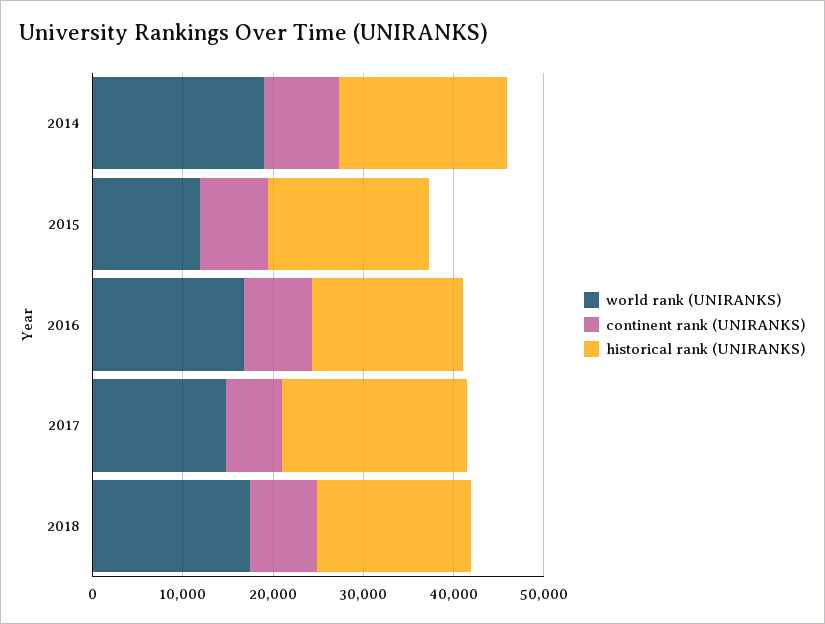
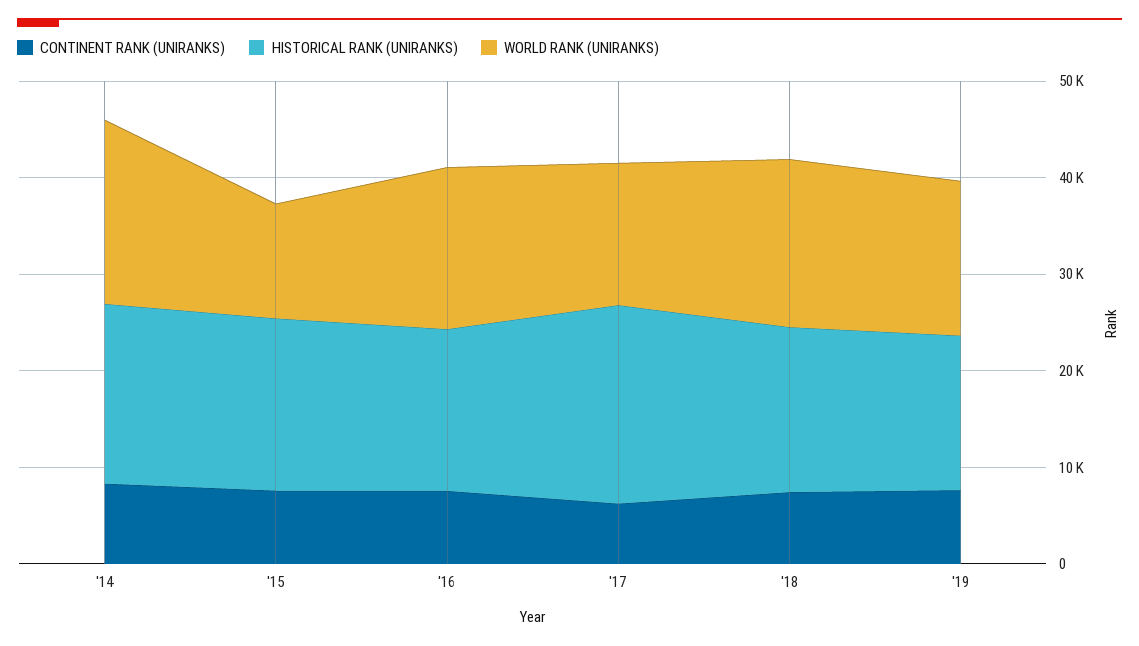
continent rank (UNIRANKS), '19: none -> 8000
historical rank (UNIRANKS), '19: none -> 16000
world rank (UNIRANKS), '19: none -> 16000

